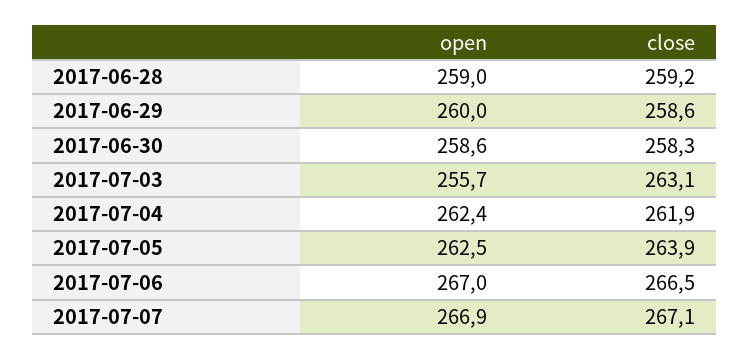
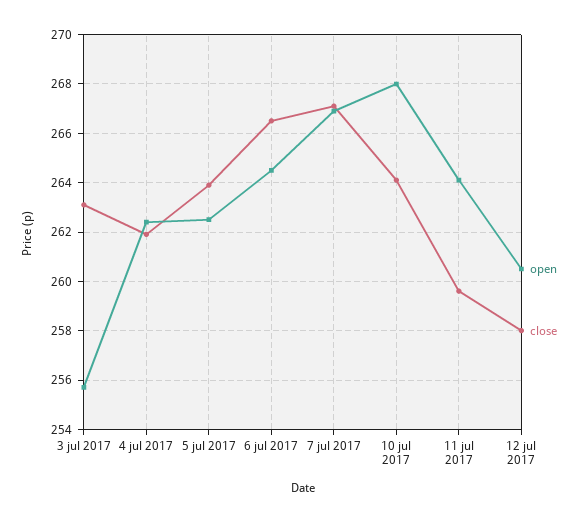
open, 2017-06-28: 259 -> none
close, 2017-06-28: 259.2 -> none
open, 2017-06-29: 260 -> none
close, 2017-06-29: 258.6 -> none
open, 2017-06-30: 258.6 -> none
close, 2017-06-30: 258.3 -> none
open, 2017-07-06: 267 -> 264.5
open, 10 jul 2017: none -> 268
close, 10 jul 2017: none -> 264
open, 11 jul 2017: none -> 264
close, 11 jul 2017: none -> 259.5
open, 12 jul 2017: none -> 260.5
close, 12 jul 2017: none -> 258

